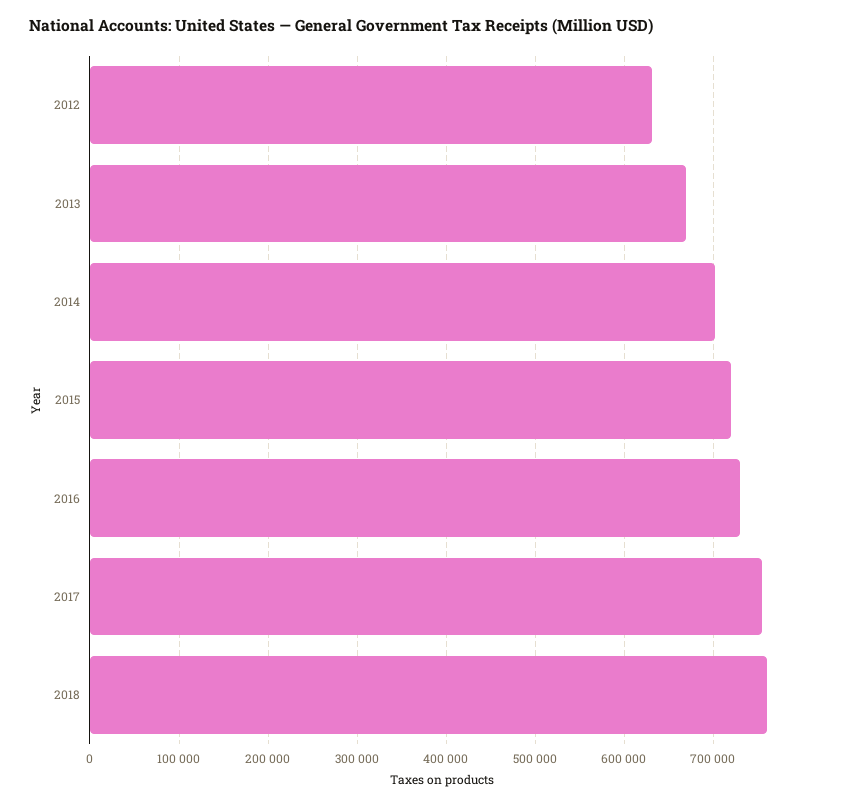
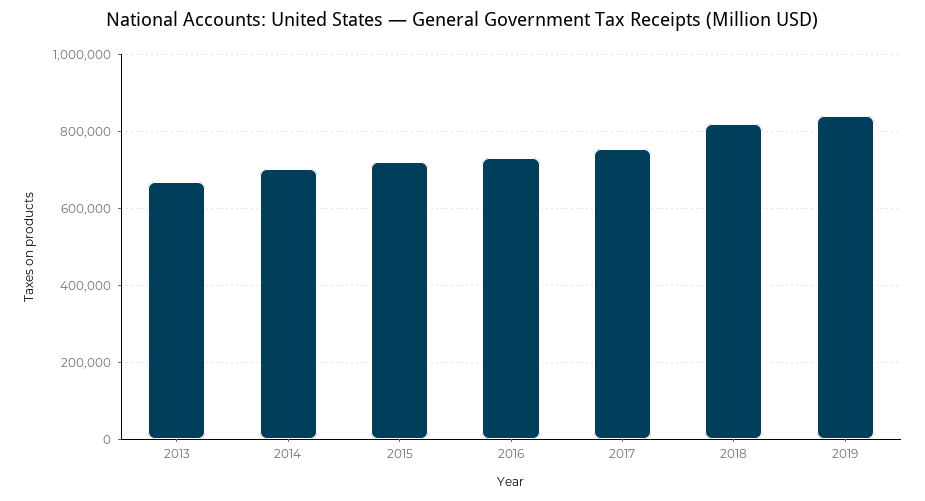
2012: 630000 -> none
2018: 760000 -> 820000
2019: none -> 840000

